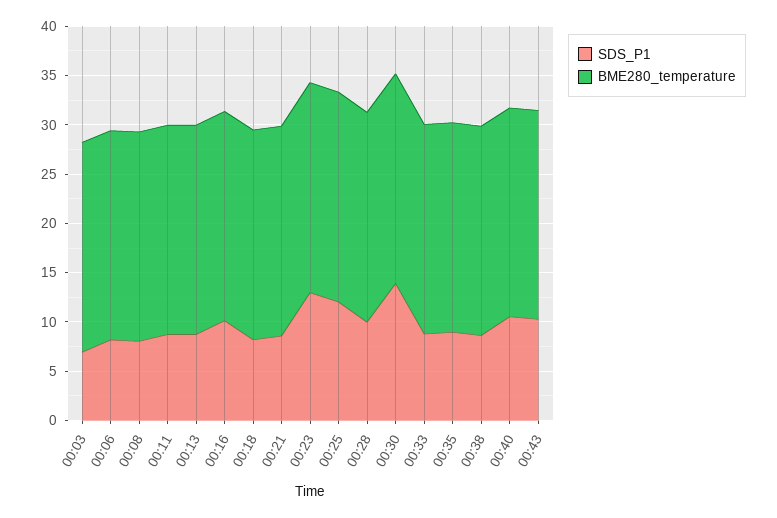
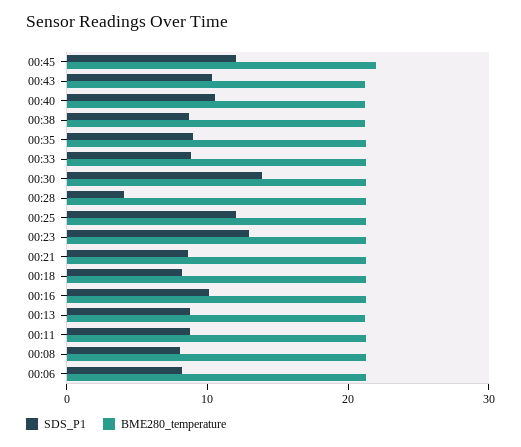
SDS_P1, 00:03: 7 -> none
BME280_temperature, 00:03: 21 -> none
SDS_P1, 00:28: 10 -> 4
SDS_P1, 00:45: none -> 12
BME280_temperature, 00:45: none -> 22

